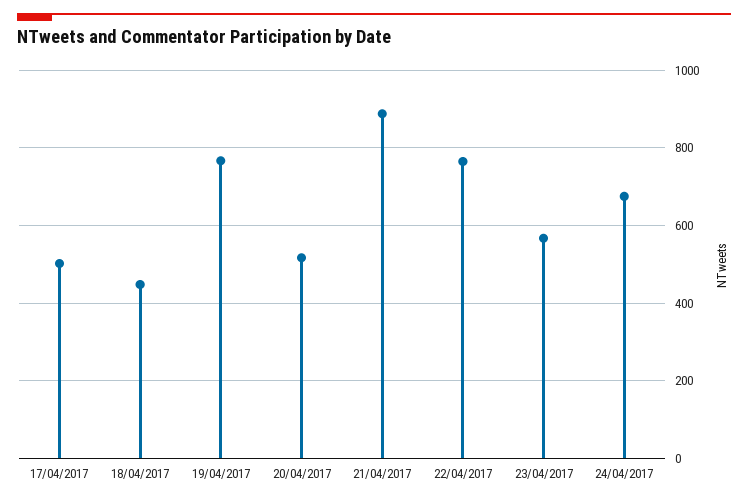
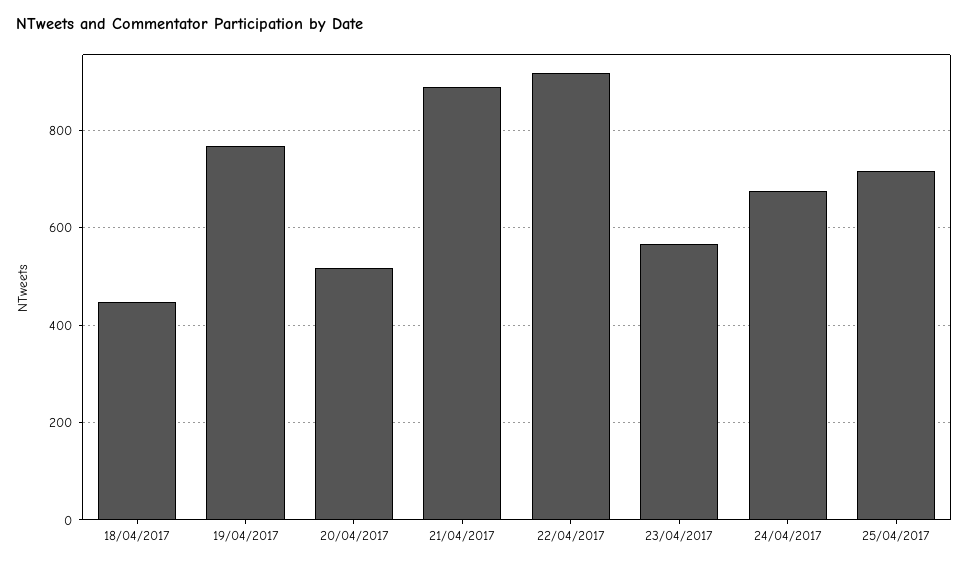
17/04/2017: 500 -> none
22/04/2017: 760 -> 920
25/04/2017: none -> 720

